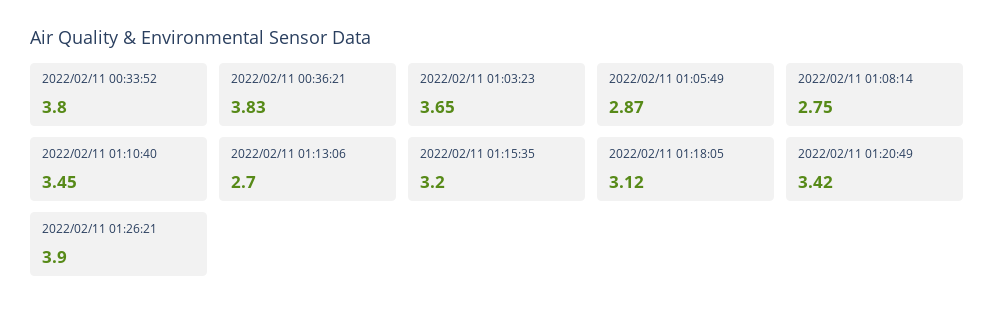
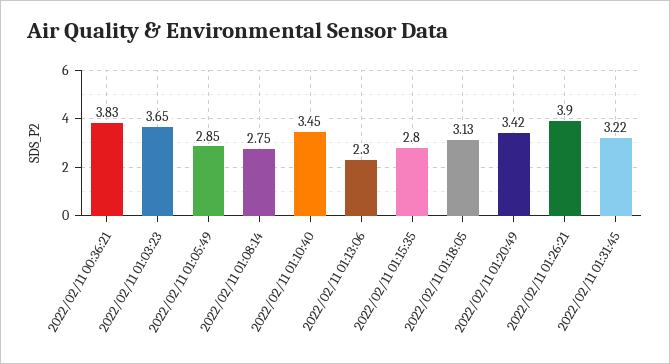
2022/02/11 00:33:52: 3.8 -> none
2022/02/11 01:05:49: 2.87 -> 2.85
2022/02/11 01:13:06: 2.7 -> 2.3
2022/02/11 01:15:35: 3.2 -> 2.8
2022/02/11 01:18:05: 3.12 -> 3.13
2022/02/11 01:31:45: none -> 3.22

